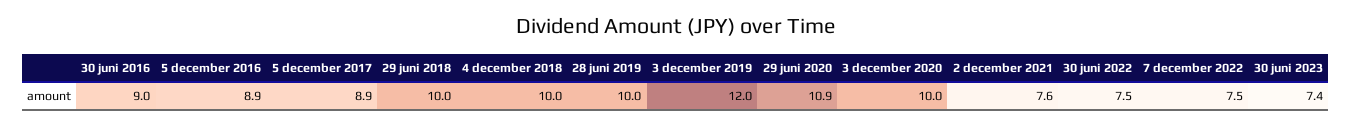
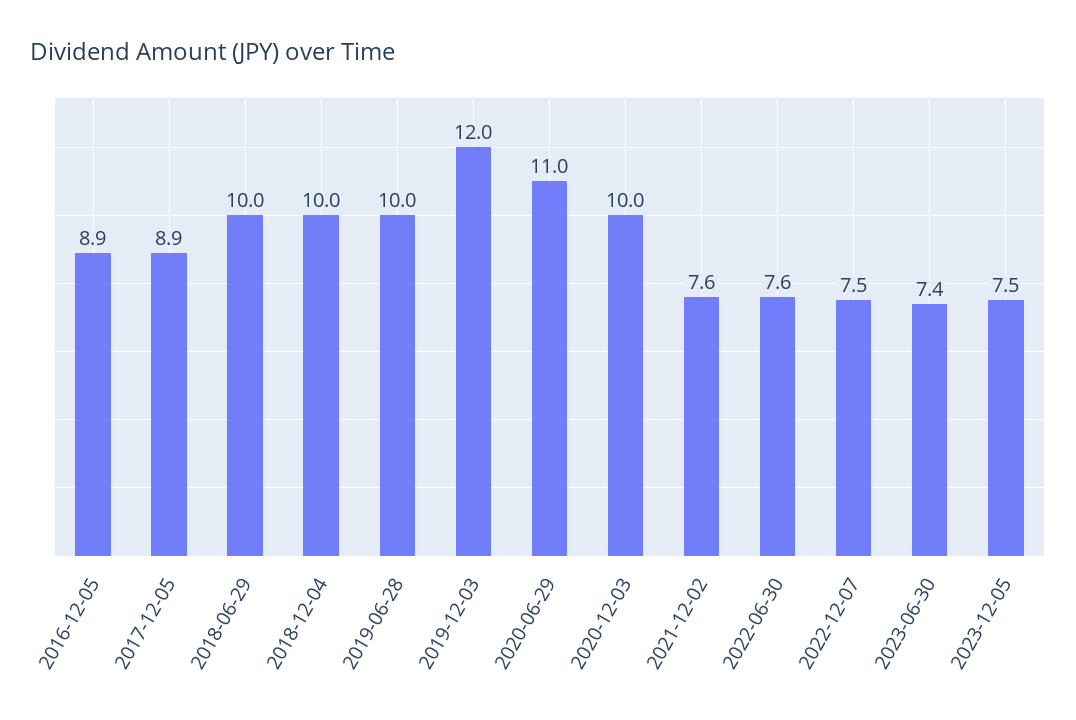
30 juni 2016: 9 -> none
29 juni 2020: 10.9 -> 11
30 juni 2022: 7.5 -> 7.6
2023-12-05: none -> 7.5

